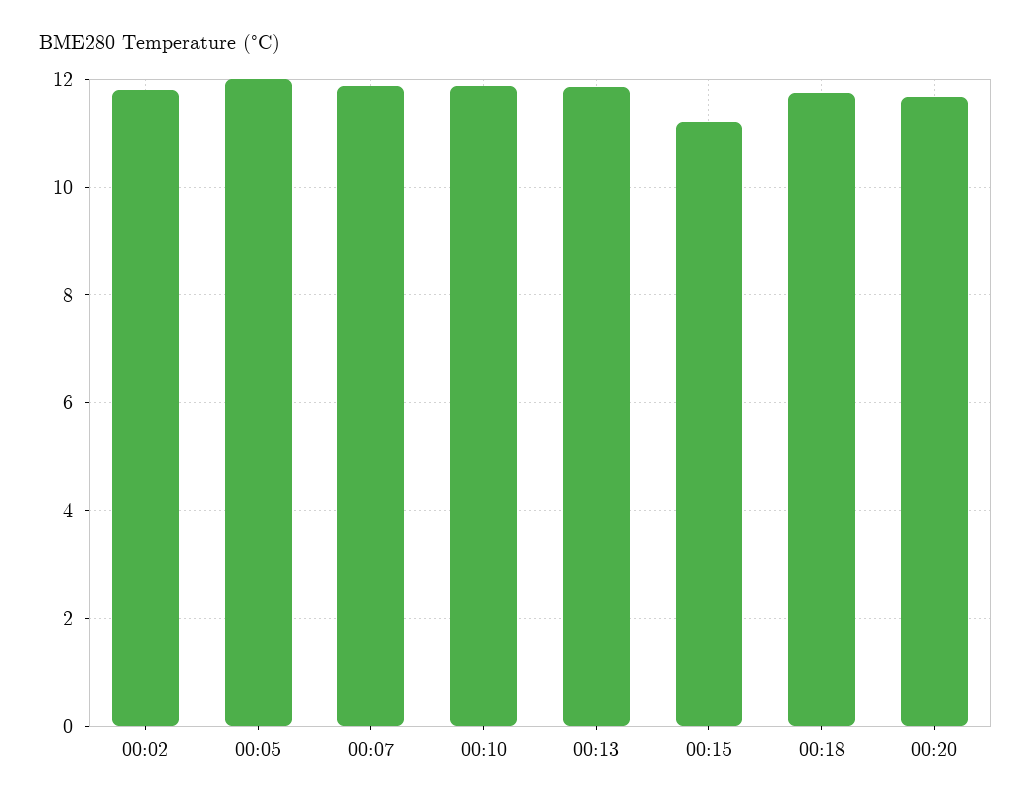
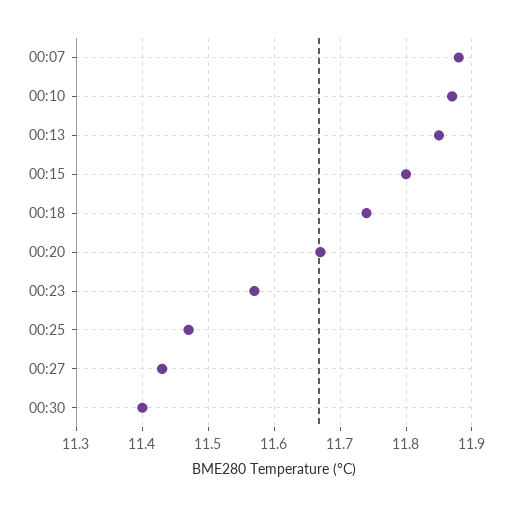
00:02: 11.8 -> none
00:05: 12 -> none
00:15: 11.2 -> 11.8
00:23: none -> 11.57
00:25: none -> 11.47
00:27: none -> 11.43
00:30: none -> 11.4

